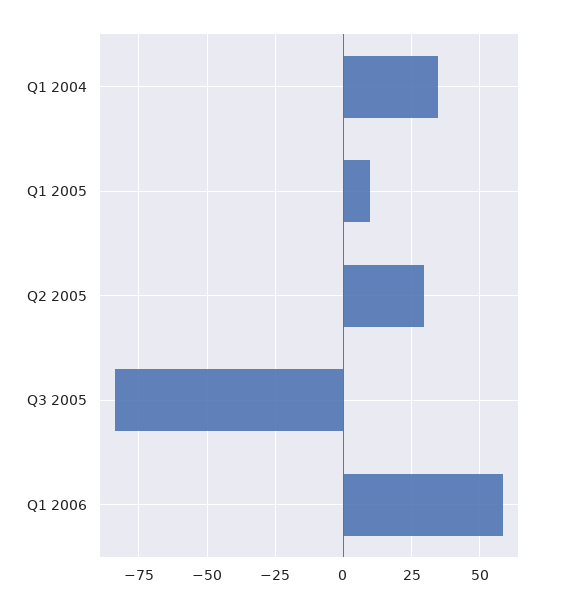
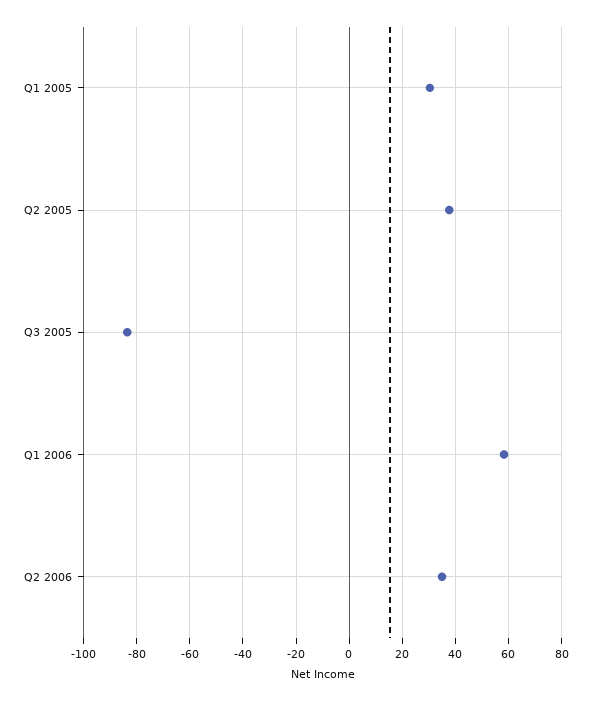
Q1 2004: 35 -> none
Q1 2005: 10 -> 30
Q2 2005: 30 -> 37.5
Q2 2006: none -> 35

